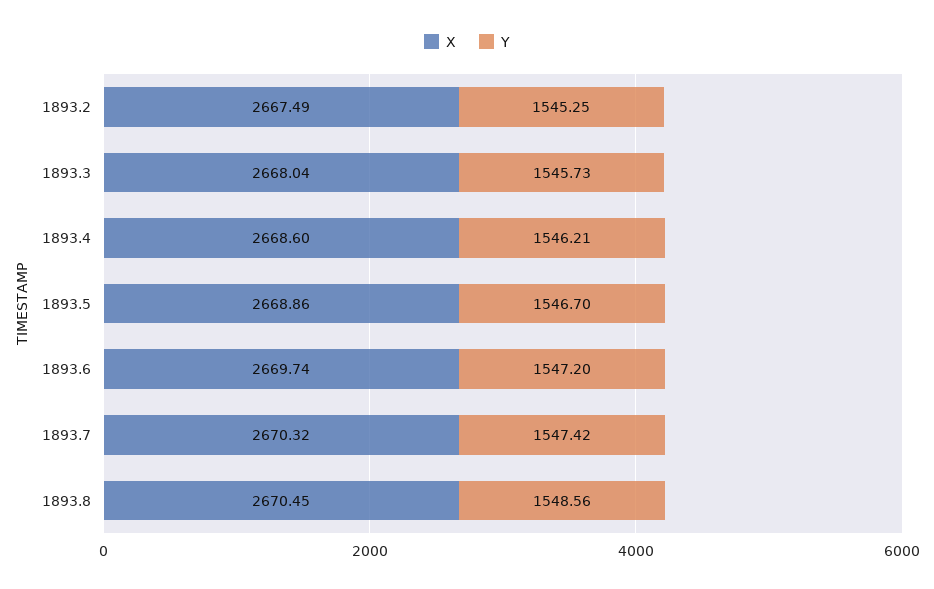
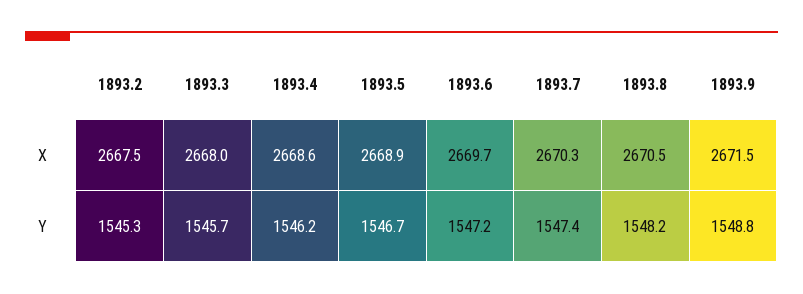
Y, 1893.8: 1548.56 -> 1548.2
X, 1893.9: none -> 2671.5
Y, 1893.9: none -> 1548.8

